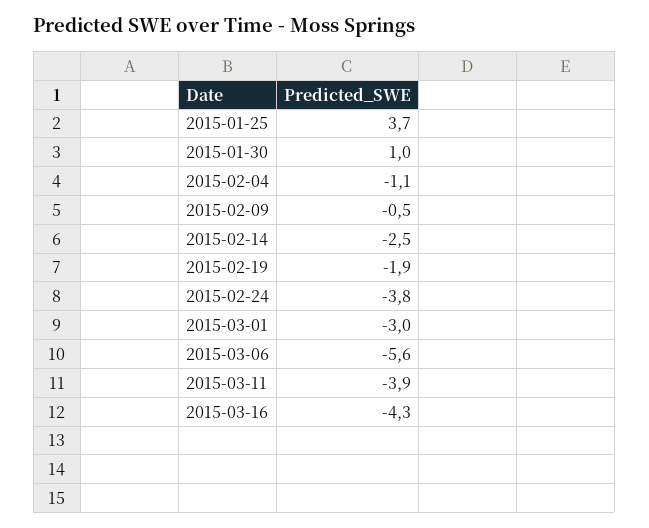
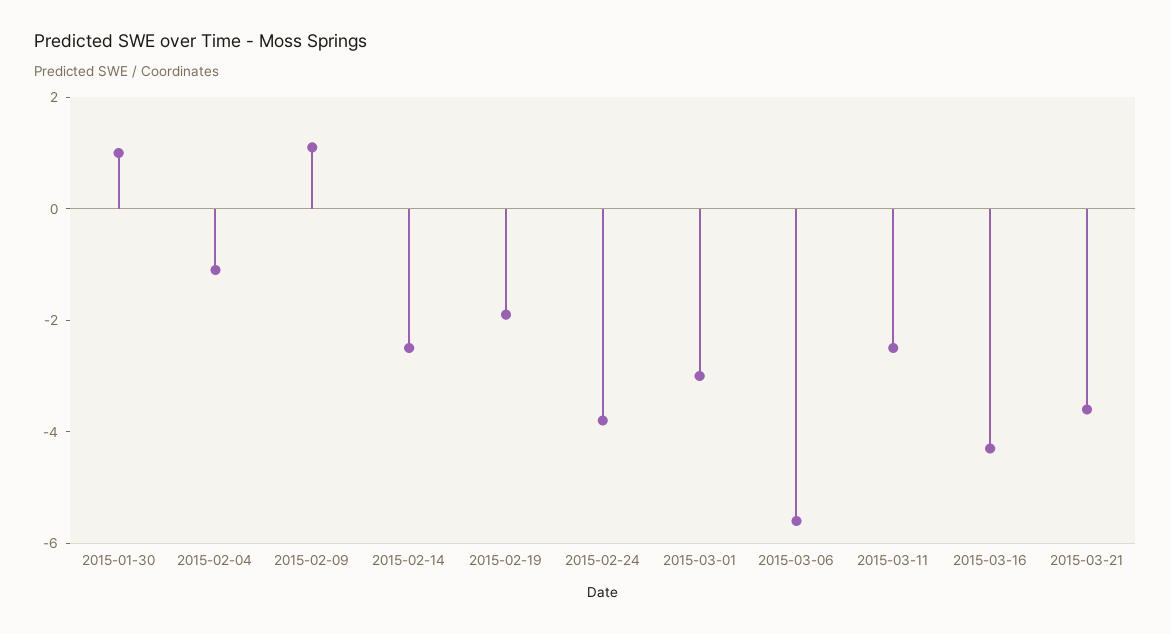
2015-01-25: 3.7 -> none
2015-02-09: -0.5 -> 1
2015-03-11: -3.9 -> -2.5
2015-03-21: none -> -3.5

